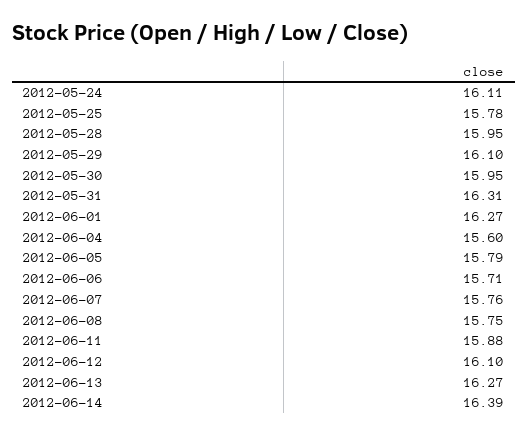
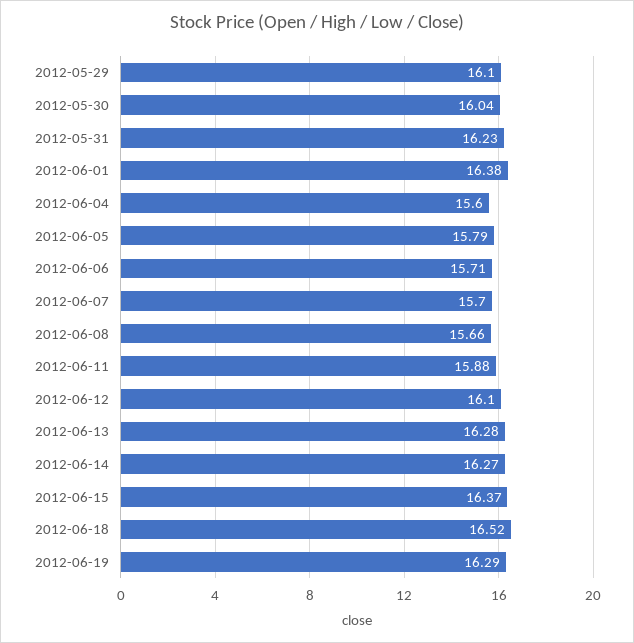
2012-05-24: 16.11 -> none
2012-05-25: 15.78 -> none
2012-05-28: 15.95 -> none
2012-05-30: 15.95 -> 16.04
2012-05-31: 16.31 -> 16.23
2012-06-01: 16.27 -> 16.38
2012-06-07: 15.76 -> 15.7
2012-06-08: 15.75 -> 15.66
2012-06-13: 16.27 -> 16.28
2012-06-14: 16.39 -> 16.27
2012-06-15: none -> 16.37
2012-06-18: none -> 16.52
2012-06-19: none -> 16.29

